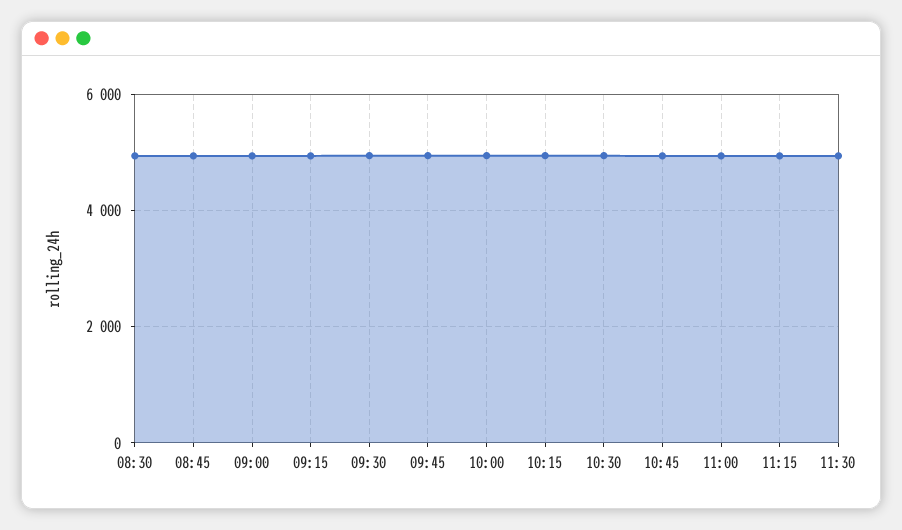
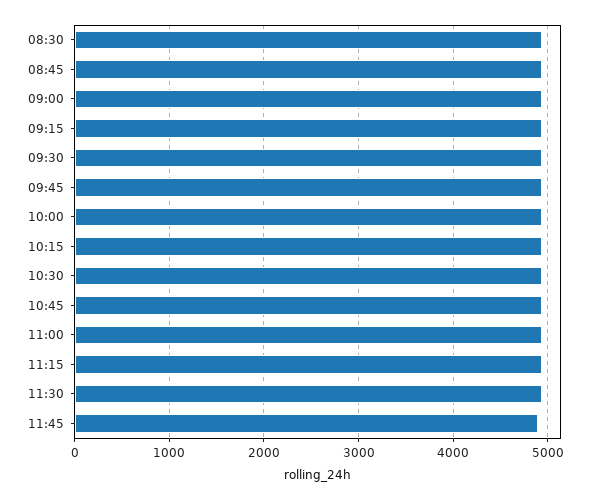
11:45: none -> 4900

